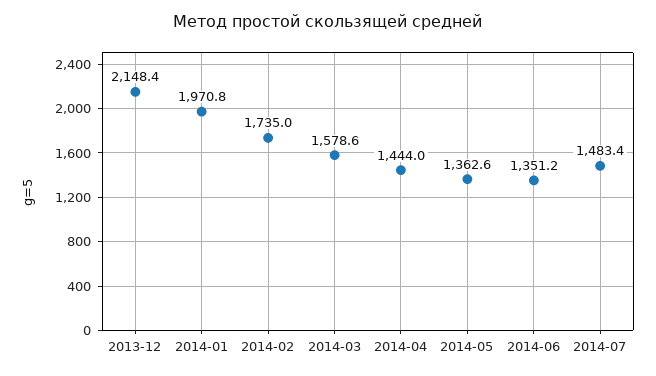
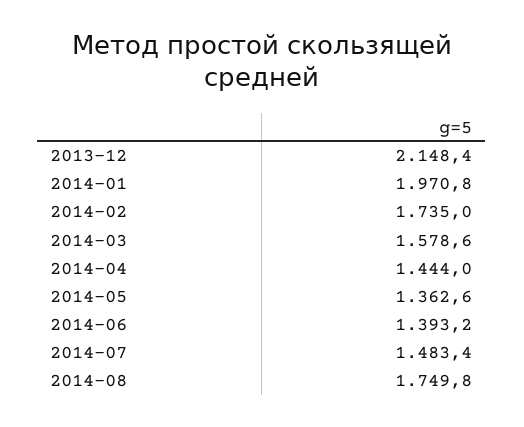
2014-06: 1351.2 -> 1393.2
2014-08: none -> 1749.8

